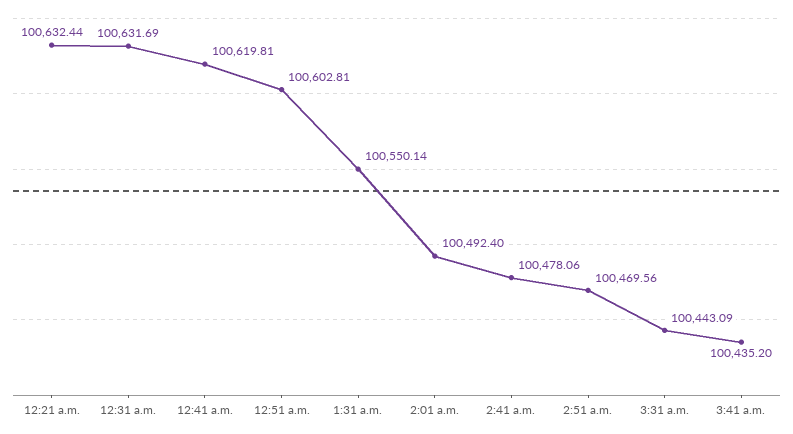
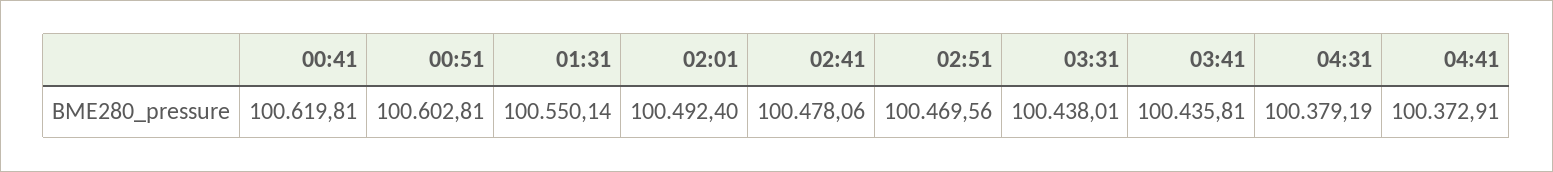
12:21 a.m.: 100632.44 -> none
12:31 a.m.: 100631.69 -> none
3:31 a.m.: 100443.09 -> 100438.01
3:41 a.m.: 100435.2 -> 100435.81
04:31: none -> 100379.19
04:41: none -> 100372.91

